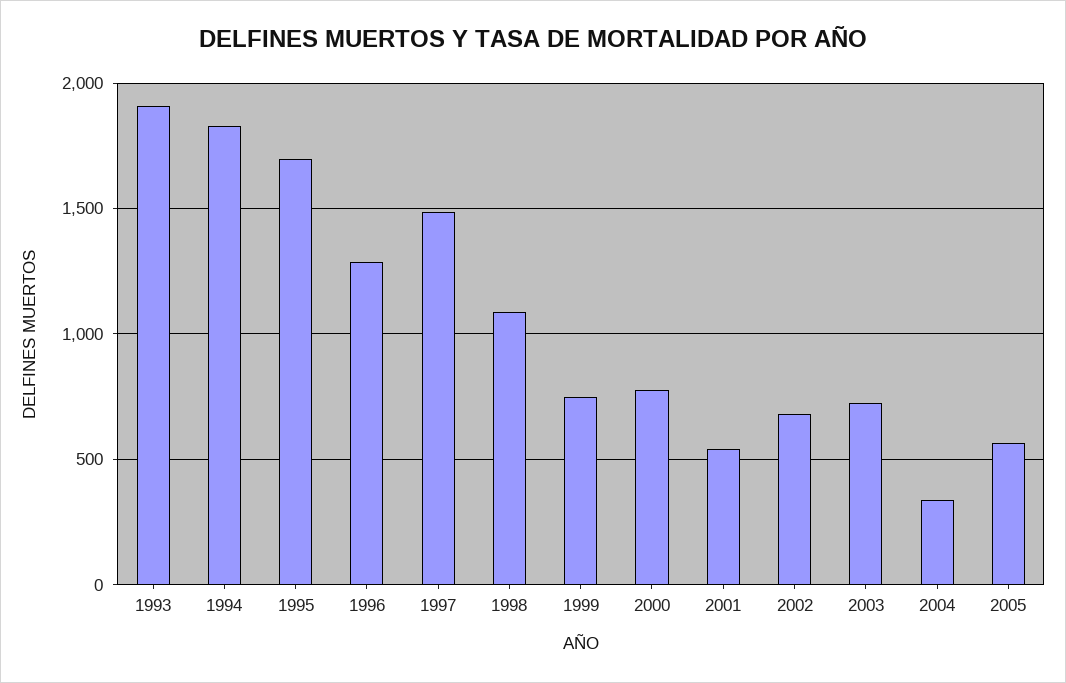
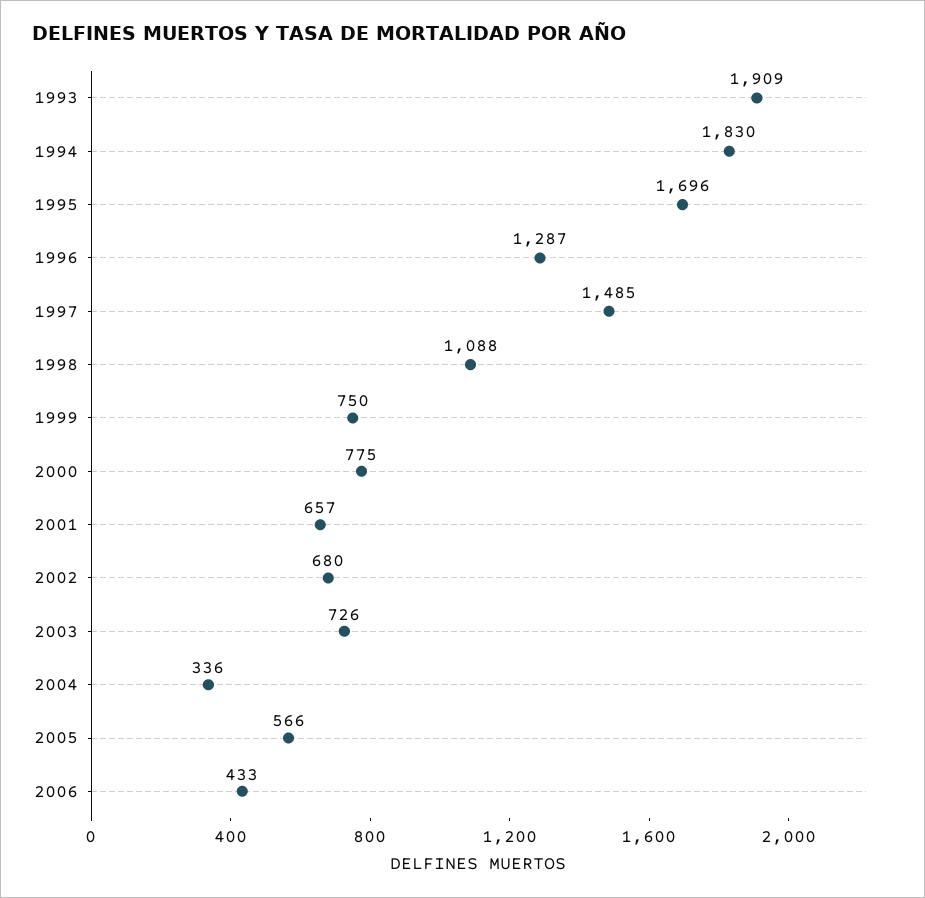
2001: 550 -> 657
2006: none -> 433

